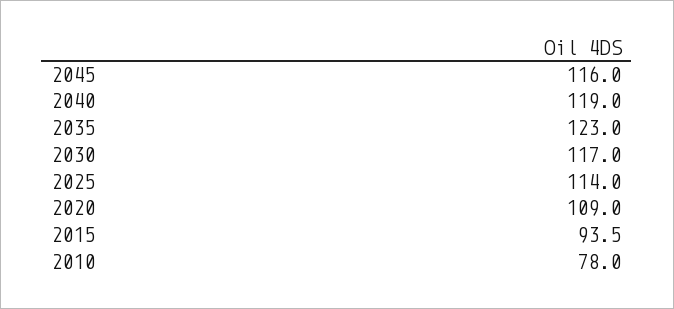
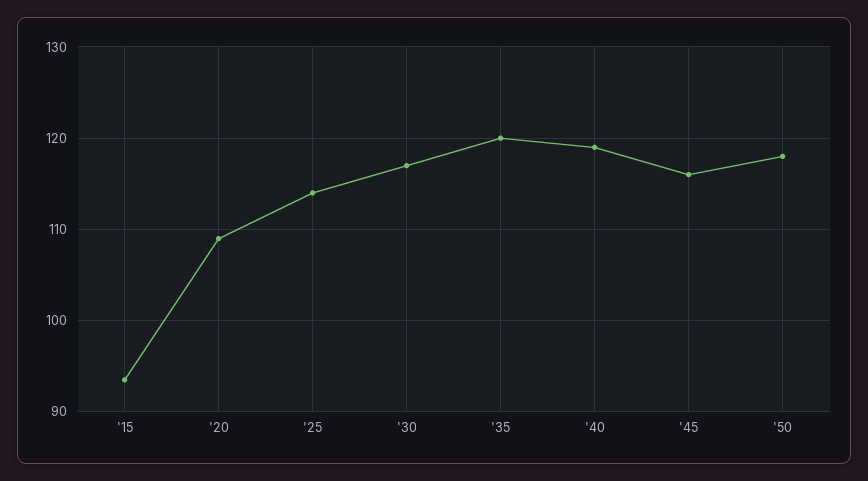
2035: 123 -> 120
2010: 78 -> none
'50: none -> 118

